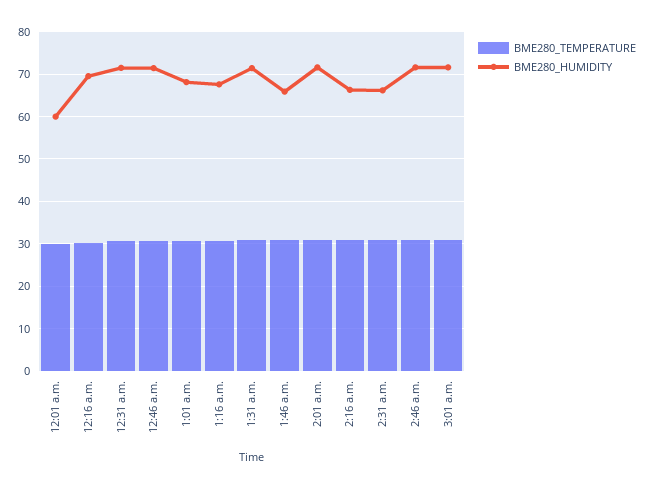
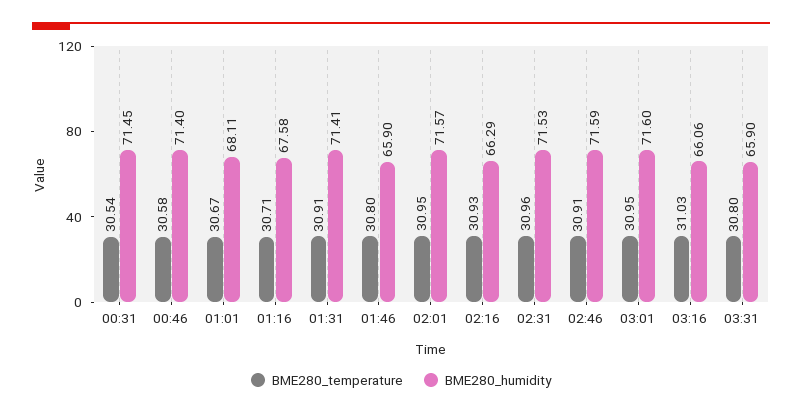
BME280_TEMPERATURE, 12:01 a.m.: 30 -> none
BME280_HUMIDITY, 12:01 a.m.: 60 -> none
BME280_TEMPERATURE, 12:16 a.m.: 30 -> none
BME280_HUMIDITY, 12:16 a.m.: 70 -> none
BME280_HUMIDITY, 2:31 a.m.: 66 -> 71.53
BME280_TEMPERATURE, 03:16: none -> 31.03
BME280_HUMIDITY, 03:16: none -> 66.06
BME280_TEMPERATURE, 03:31: none -> 30.8
BME280_HUMIDITY, 03:31: none -> 65.9

